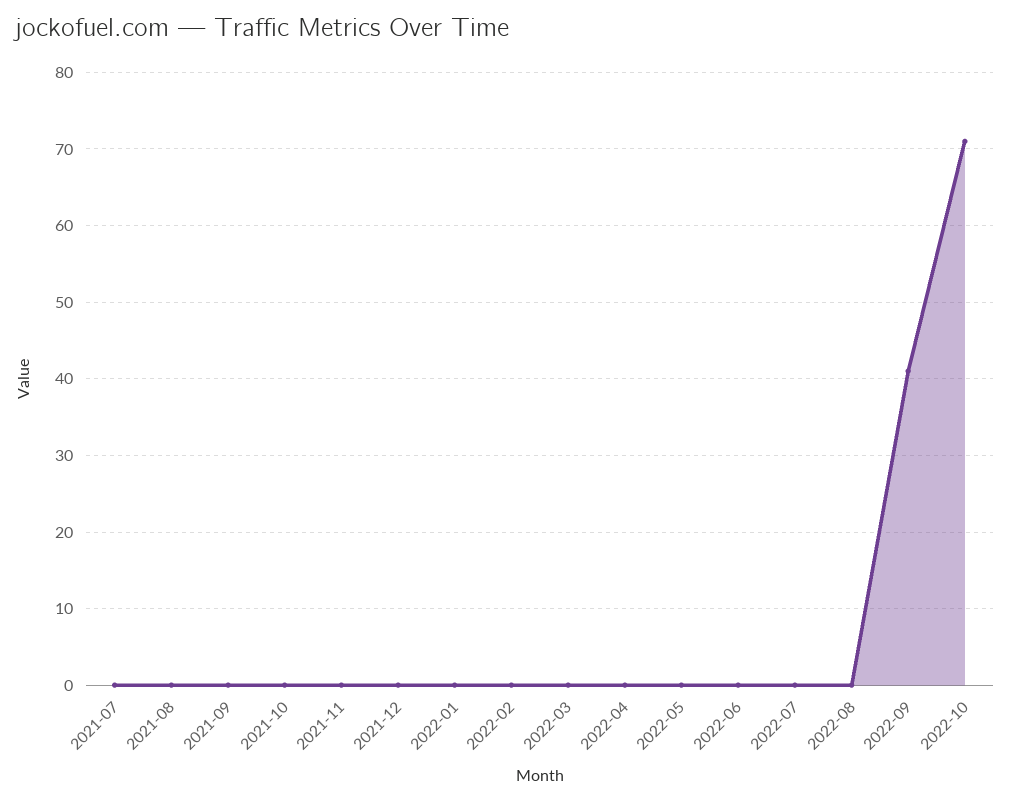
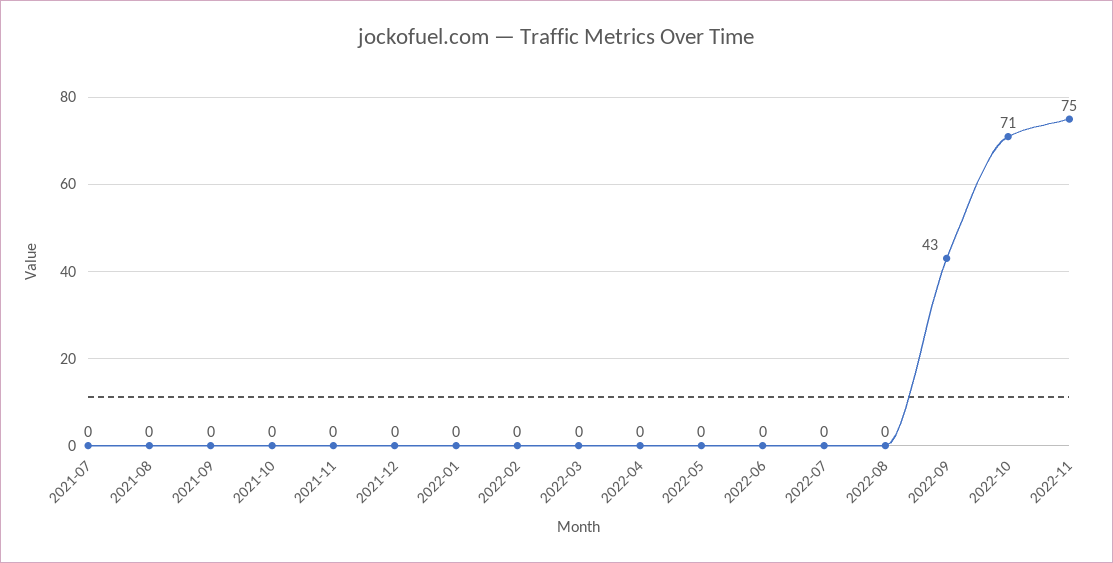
2022-09: 41 -> 43
2022-11: none -> 75

